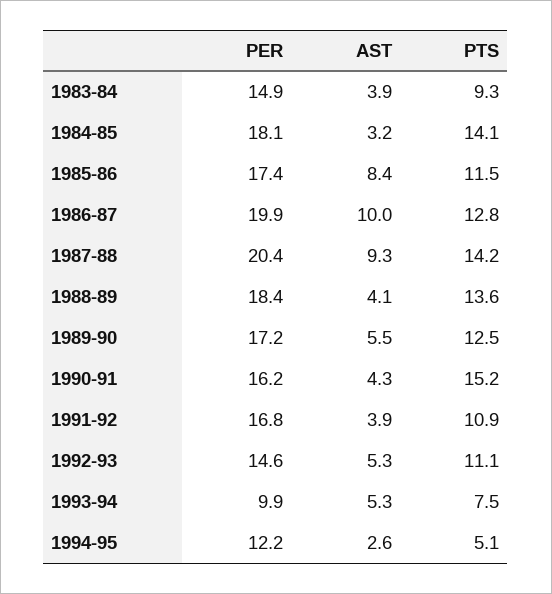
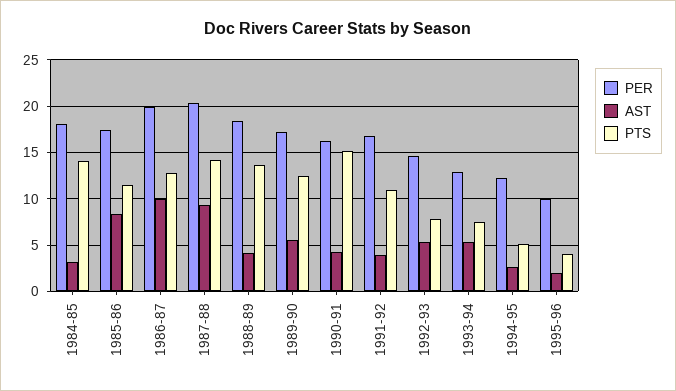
PER, 1983-84: 14.9 -> none
AST, 1983-84: 3.9 -> none
PTS, 1983-84: 9.3 -> none
PTS, 1992-93: 11.1 -> 8
PER, 1993-94: 9.9 -> 13
PER, 1995-96: none -> 10
AST, 1995-96: none -> 2
PTS, 1995-96: none -> 4

